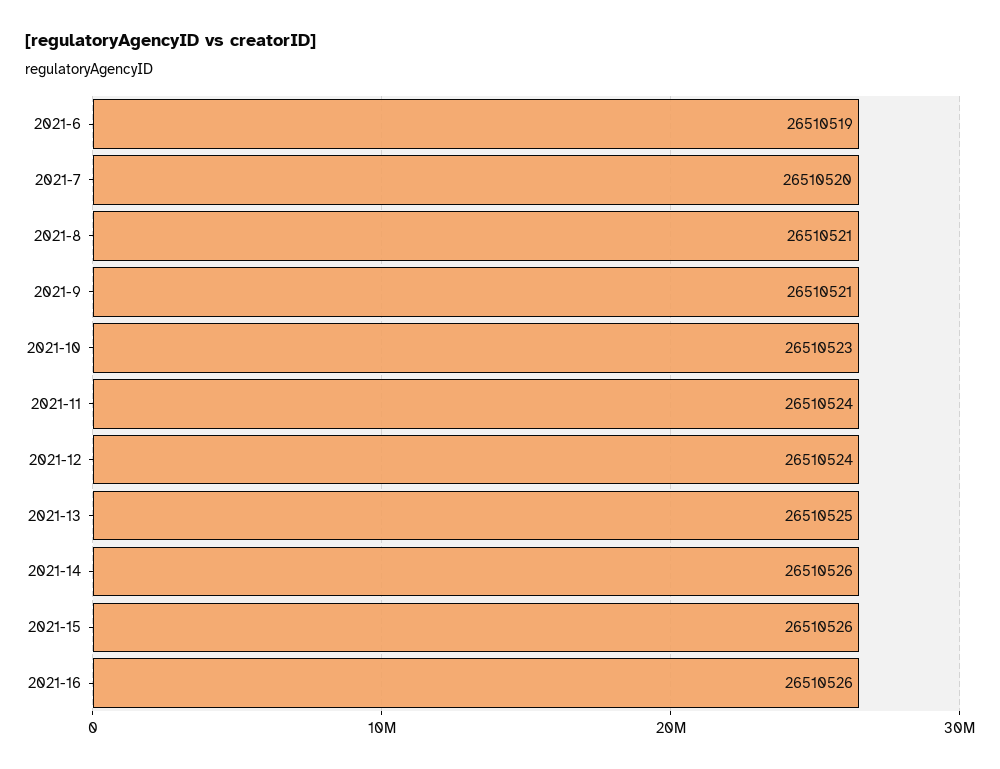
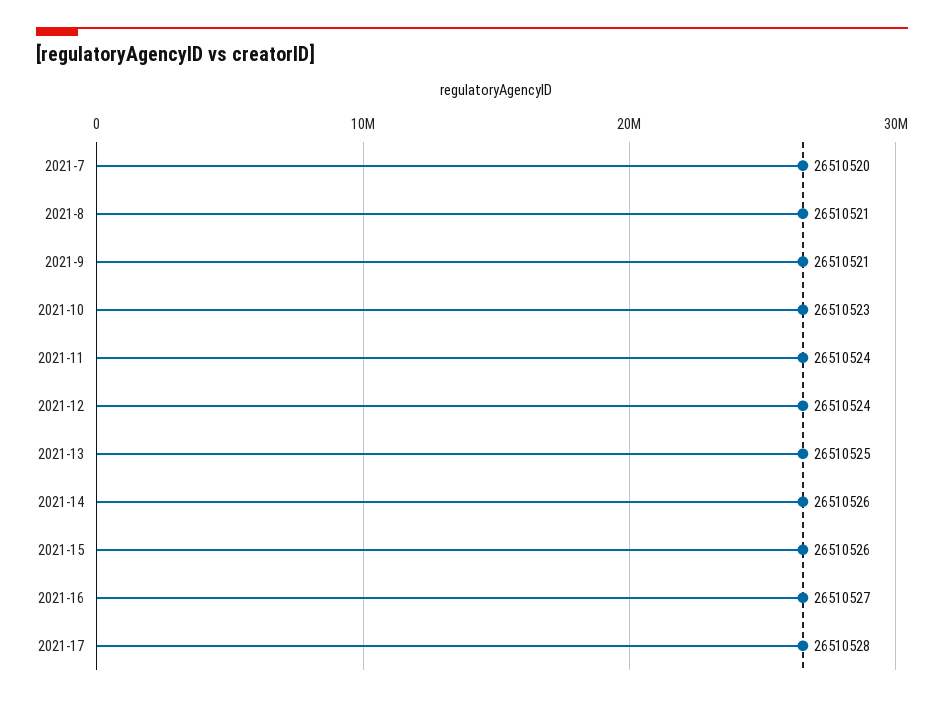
2021-6: 26510519 -> none
2021-16: 26510526 -> 26510527
2021-17: none -> 26510528

